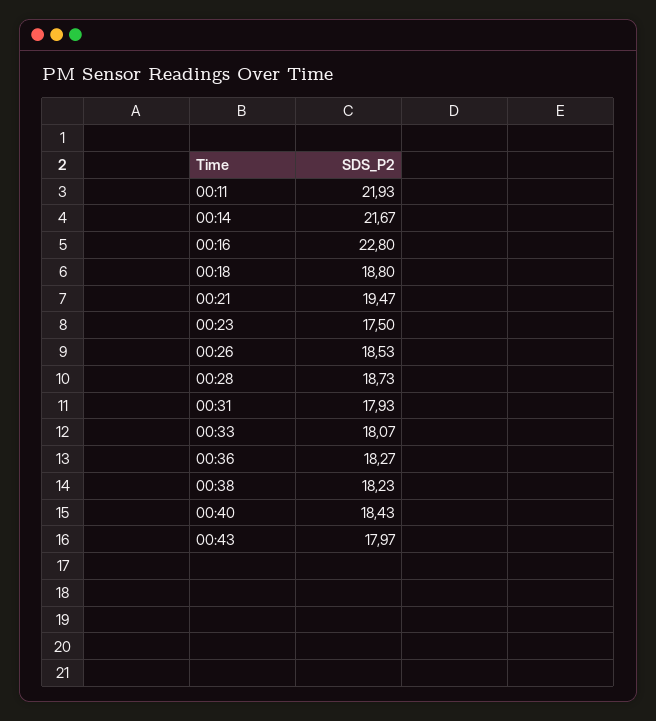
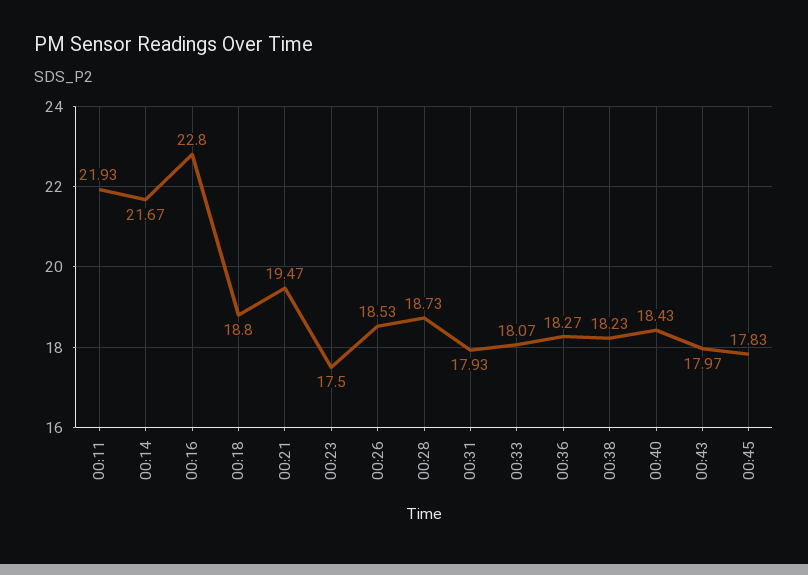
00:45: none -> 17.83

